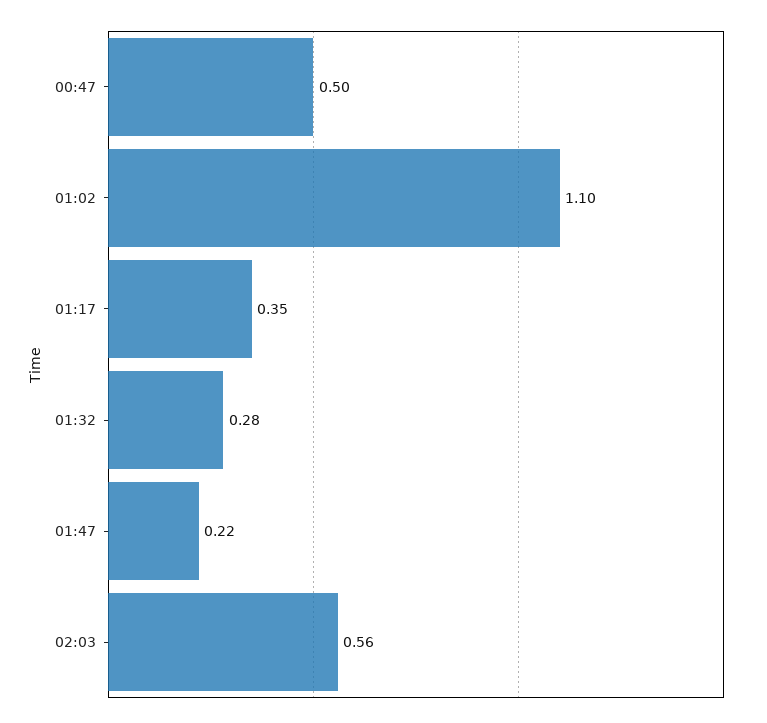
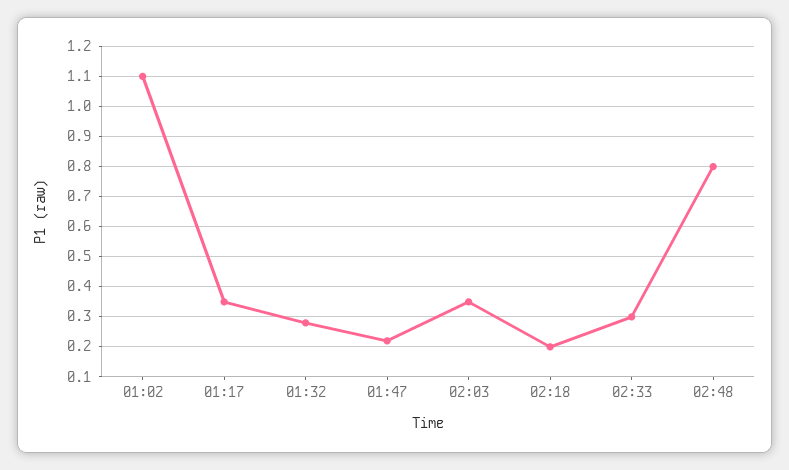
00:47: 0.5 -> none
02:03: 0.56 -> 0.35
02:18: none -> 0.2
02:33: none -> 0.3
02:48: none -> 0.8

